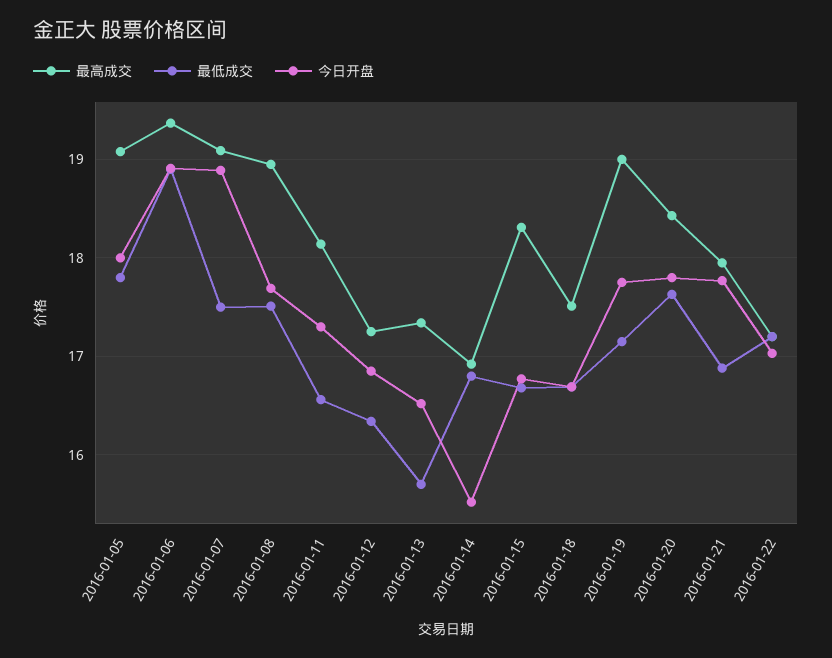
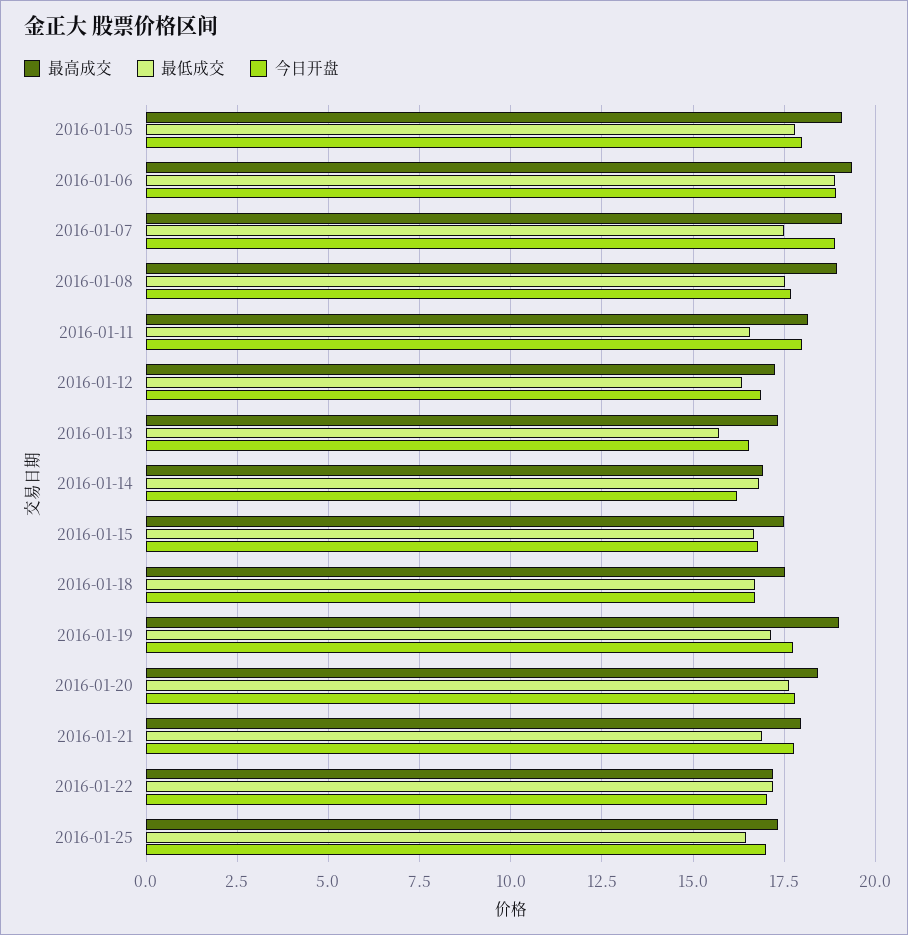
今日开盘, 2016-01-11: 17.3 -> 18
今日开盘, 2016-01-14: 15.5 -> 16.25
最高成交, 2016-01-15: 18.3 -> 17.5
最高成交, 2016-01-25: none -> 17.25
最低成交, 2016-01-25: none -> 16.5
今日开盘, 2016-01-25: none -> 17

